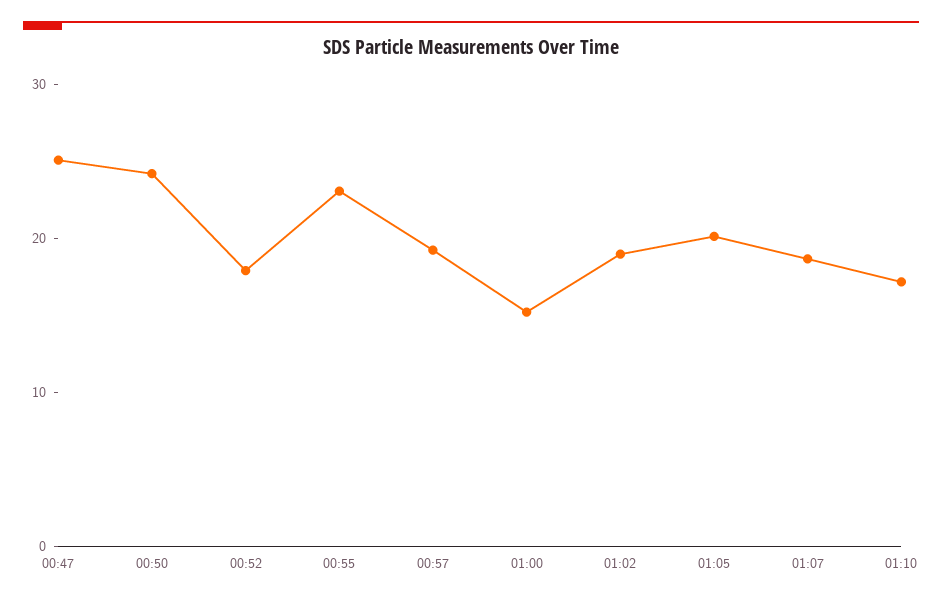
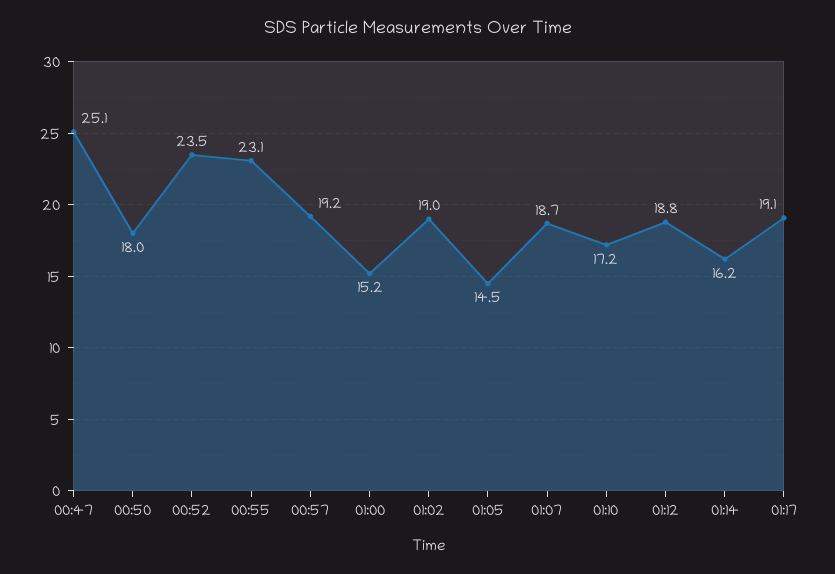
00:50: 24 -> 18
00:52: 18 -> 23.5
01:05: 20 -> 14.5
01:12: none -> 18.8
01:14: none -> 16.2
01:17: none -> 19.1

